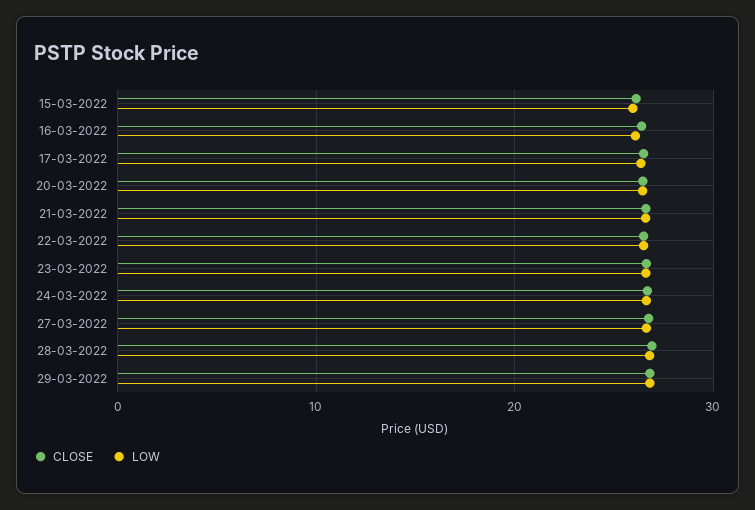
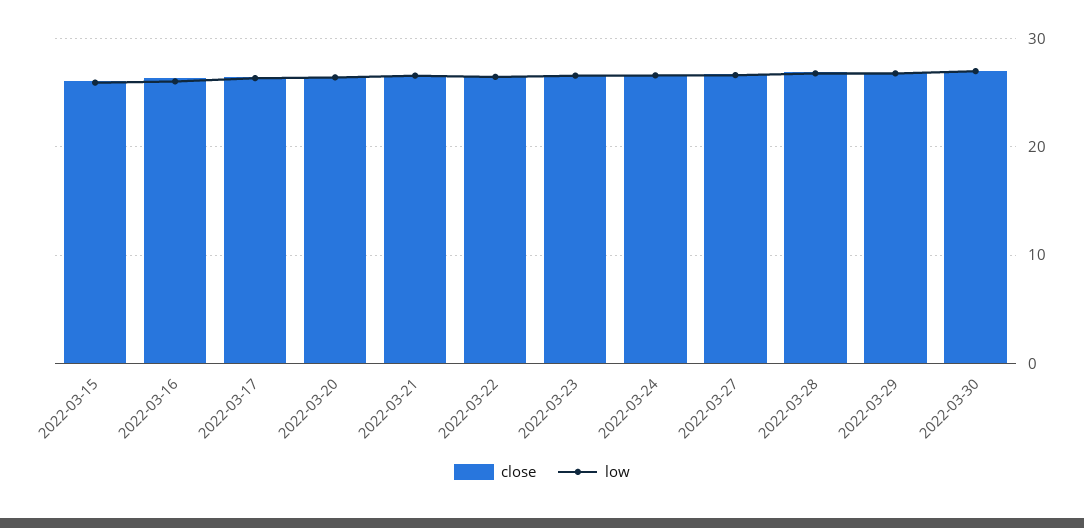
CLOSE, 2022-03-30: none -> 27
LOW, 2022-03-30: none -> 27

